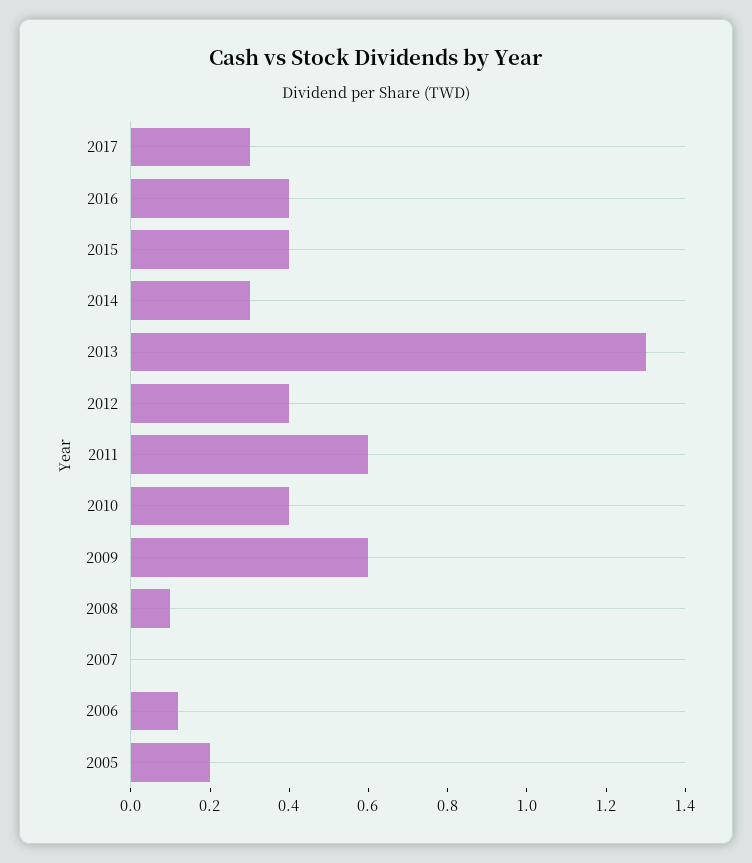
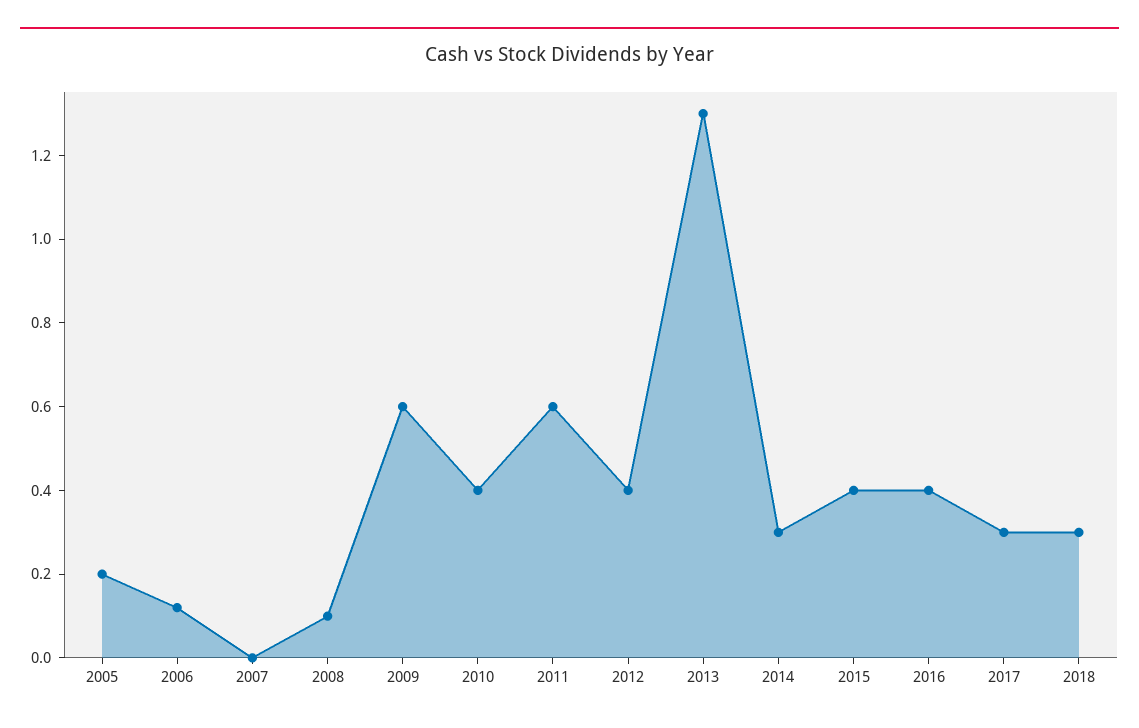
2018: none -> 0.3

